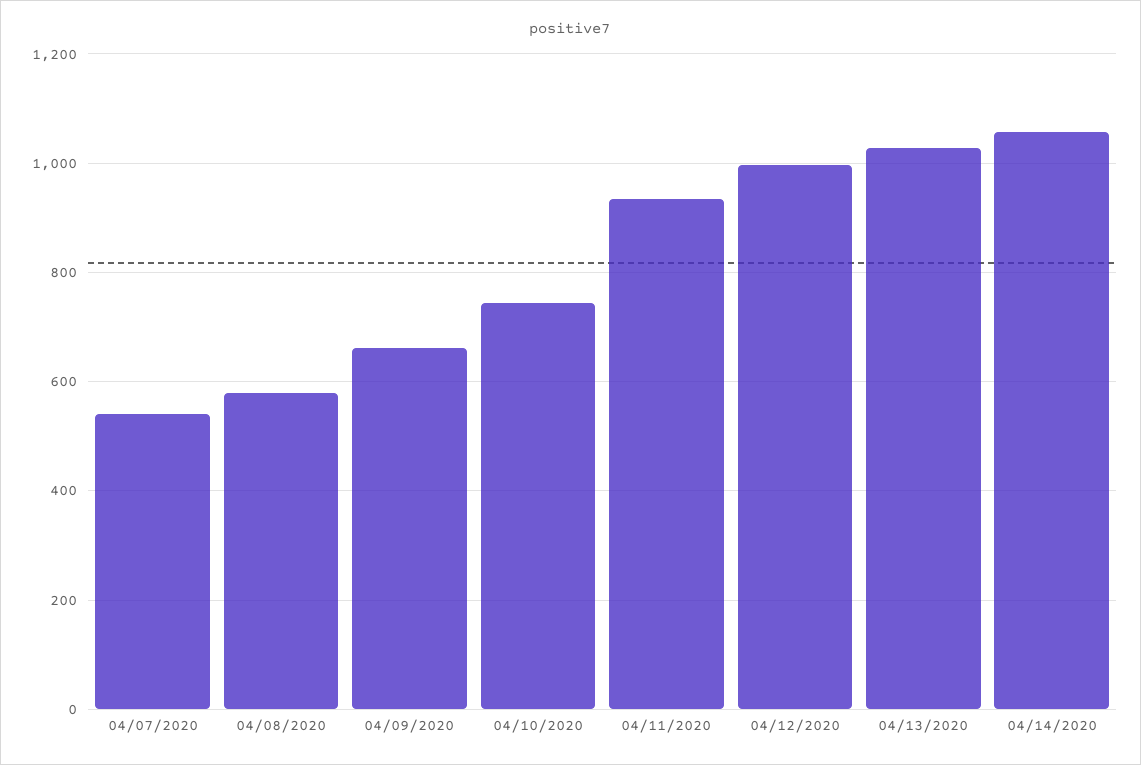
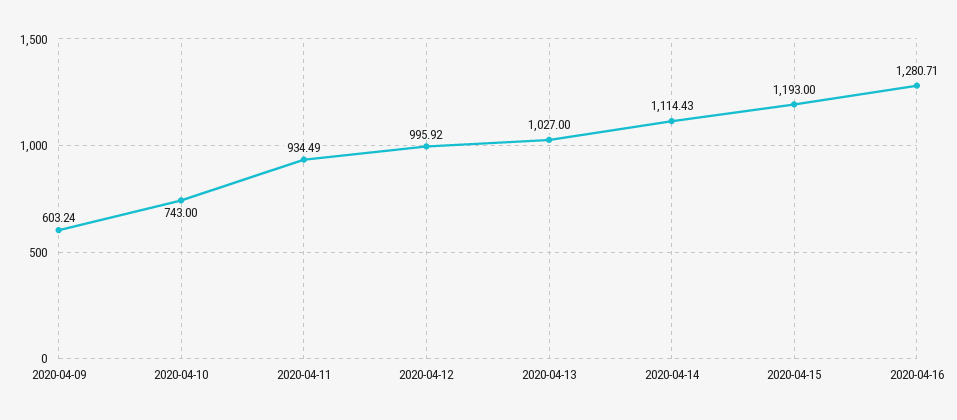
04/07/2020: 540 -> none
04/08/2020: 580 -> none
04/09/2020: 660 -> 603.24
04/14/2020: 1060 -> 1114.43
2020-04-15: none -> 1193
2020-04-16: none -> 1280.71

